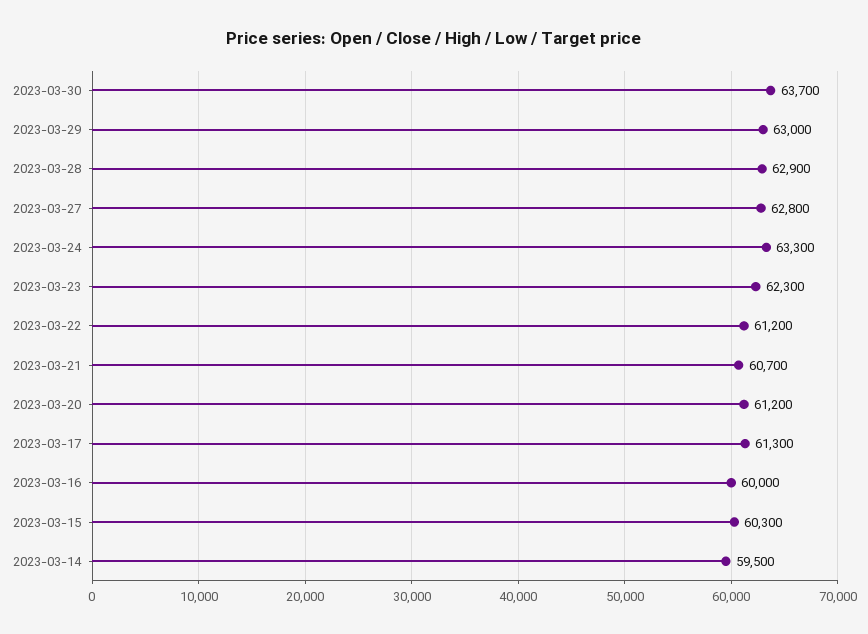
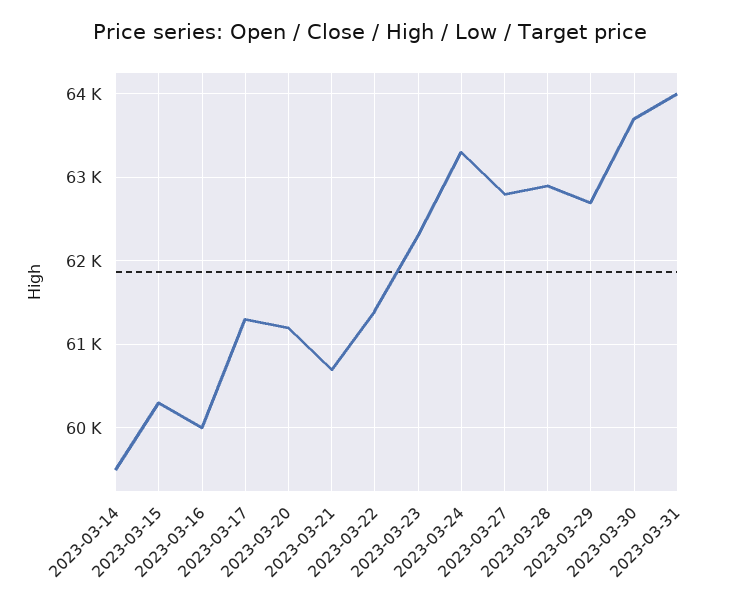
2023-03-29: 63000 -> 62700
2023-03-22: 61200 -> 61400
2023-03-31: none -> 64000

